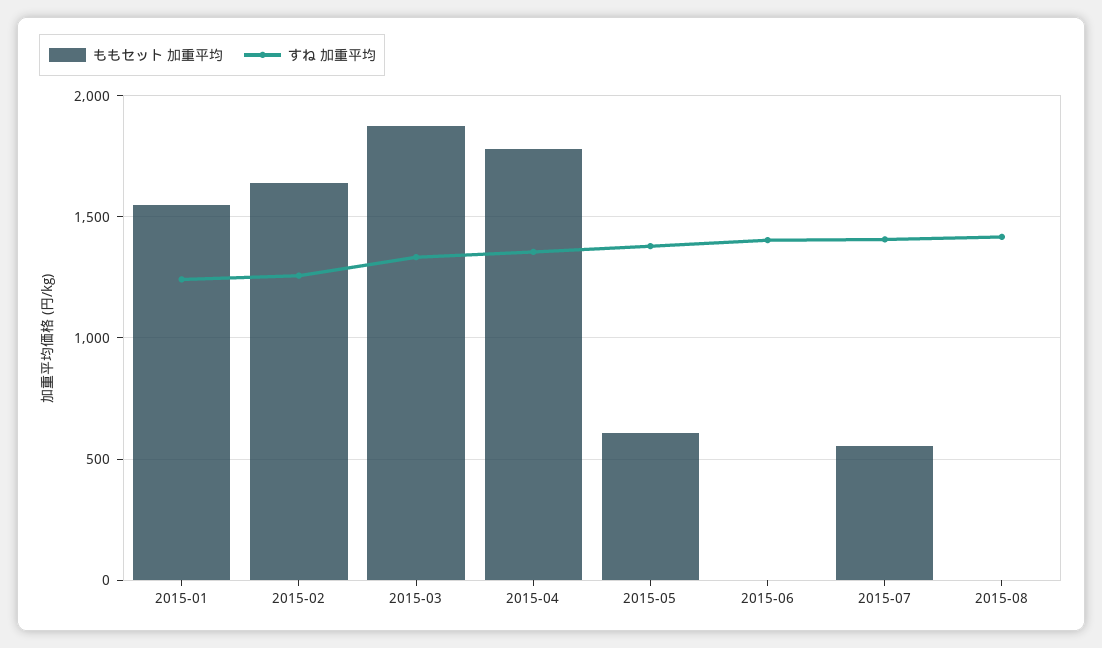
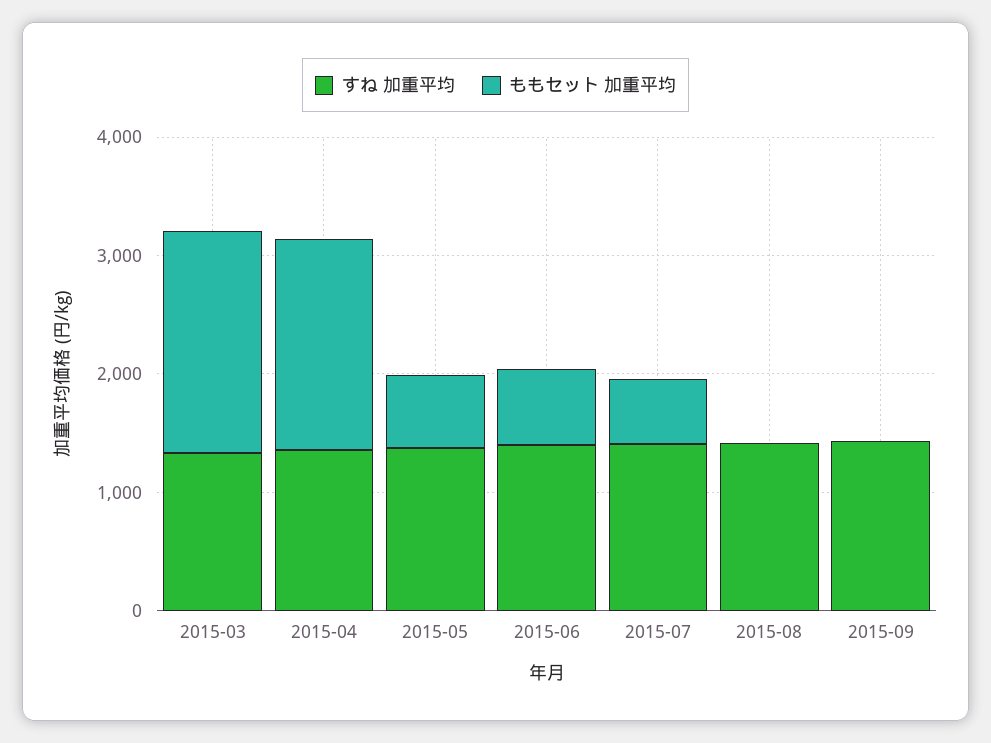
ももセット 加重平均, 2015-01: 1550 -> none
すね 加重平均, 2015-01: 1250 -> none
ももセット 加重平均, 2015-02: 1650 -> none
すね 加重平均, 2015-02: 1250 -> none
ももセット 加重平均, 2015-06: 0 -> 600
すね 加重平均, 2015-09: none -> 1400
ももセット 加重平均, 2015-09: none -> 0

